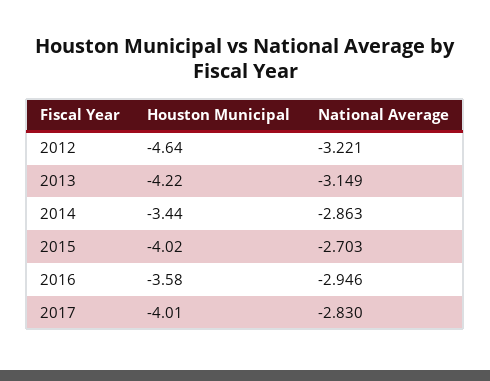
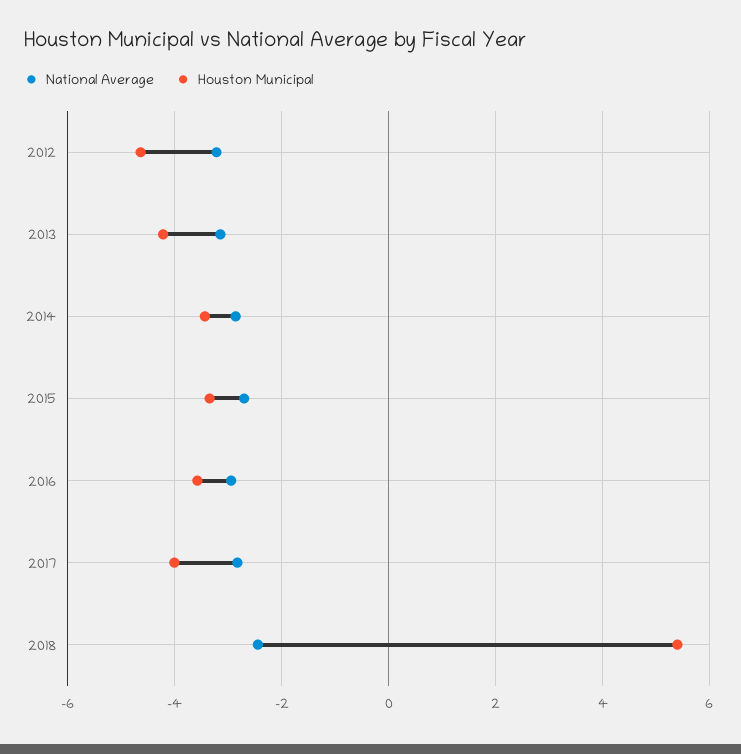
Houston Municipal, 2015: -4.02 -> -3.4
National Average, 2018: none -> -2.4
Houston Municipal, 2018: none -> 5.4

